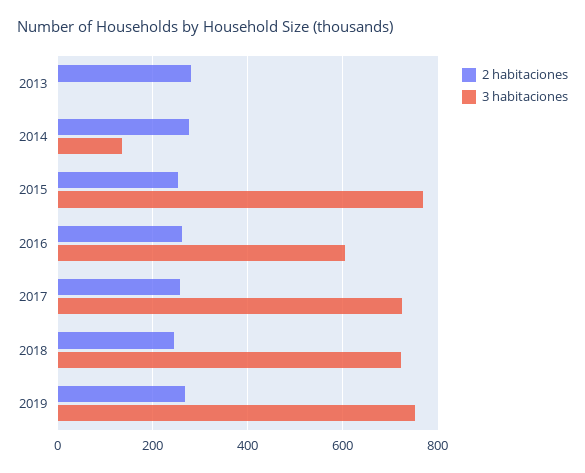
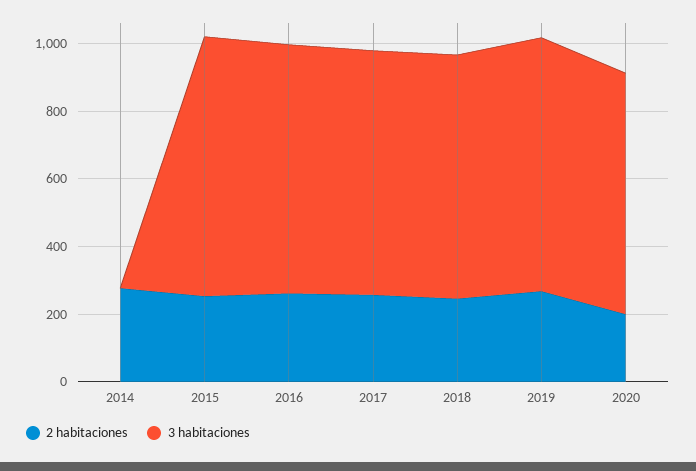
2 habitaciones, 2013: 280 -> none
3 habitaciones, 2013: 0 -> none
3 habitaciones, 2014: 140 -> 0
3 habitaciones, 2016: 600 -> 750
2 habitaciones, 2020: none -> 200
3 habitaciones, 2020: none -> 700

